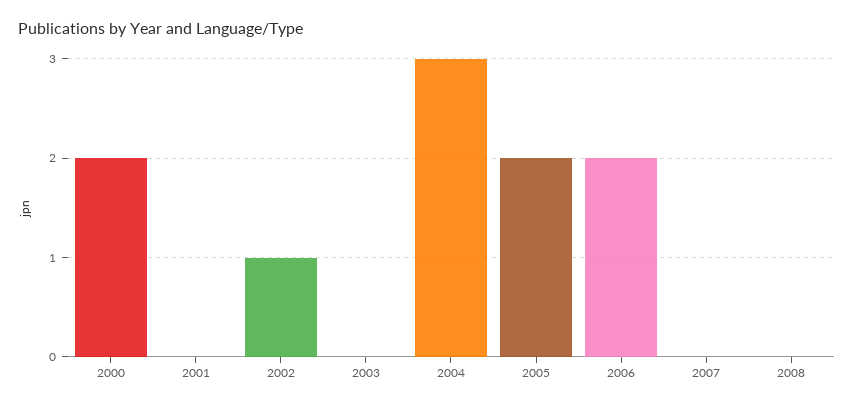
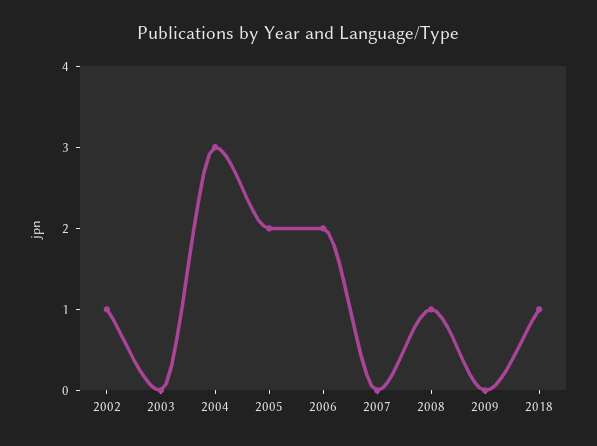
2000: 2 -> none
2001: 0 -> none
2008: 0 -> 1
2009: none -> 0
2018: none -> 1

